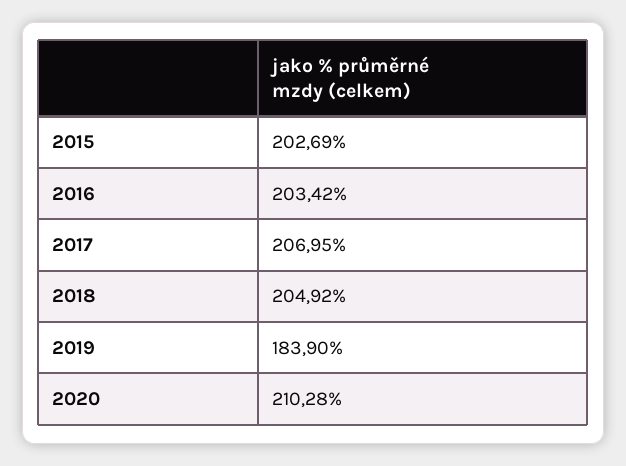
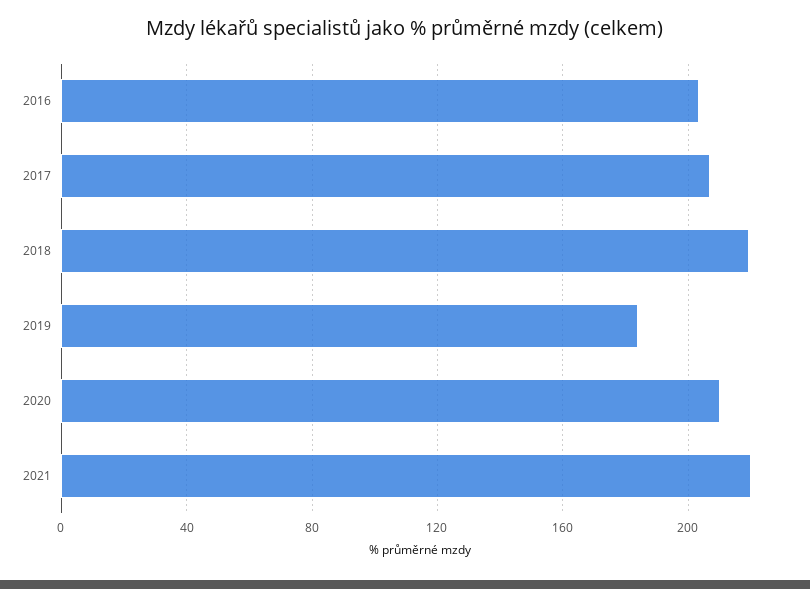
2015: 202.69 -> none
2018: 204.92 -> 220
2021: none -> 220

